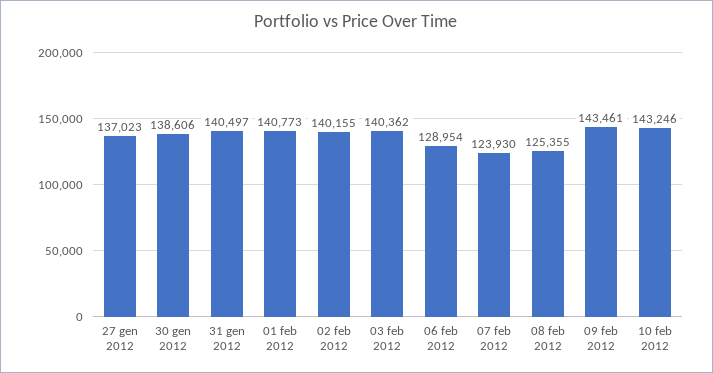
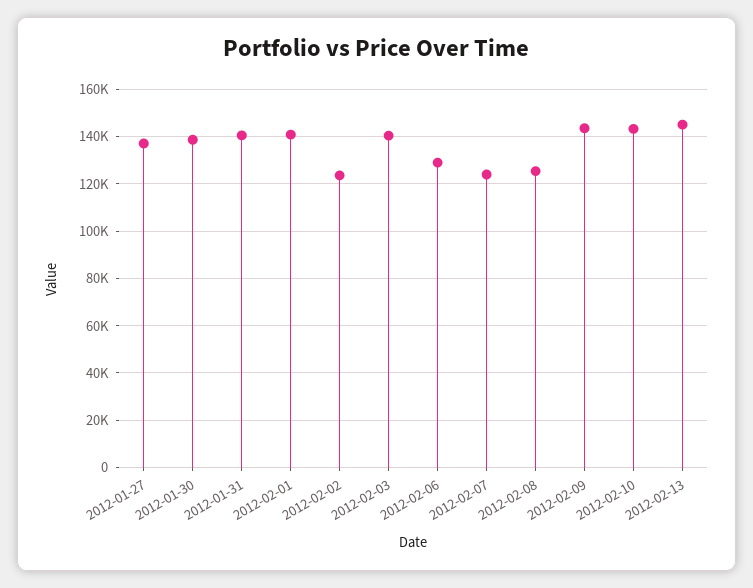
02 feb 2012: 140155 -> 125000
2012-02-13: none -> 145000

